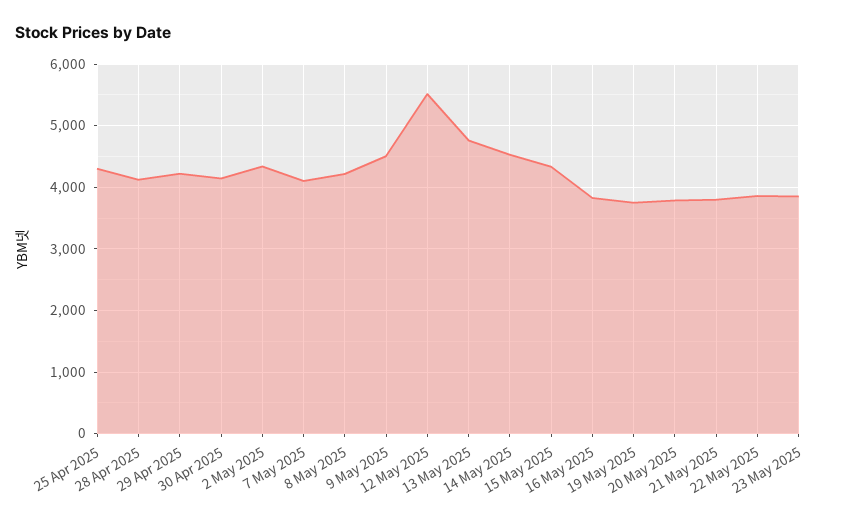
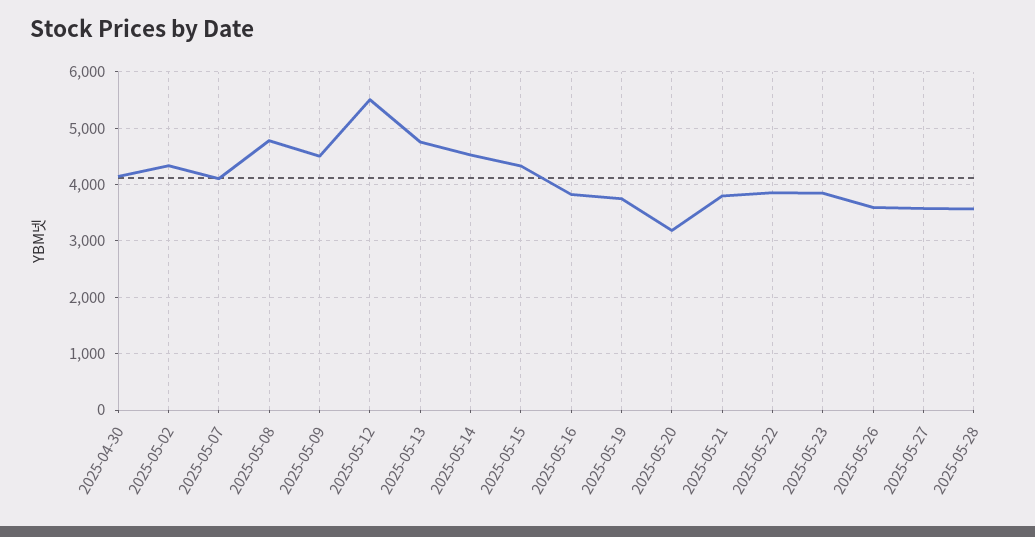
25 Apr 2025: 4300 -> none
28 Apr 2025: 4100 -> none
29 Apr 2025: 4200 -> none
8 May 2025: 4200 -> 4800
20 May 2025: 3800 -> 3200
2025-05-26: none -> 3600
2025-05-27: none -> 3600
2025-05-28: none -> 3600

